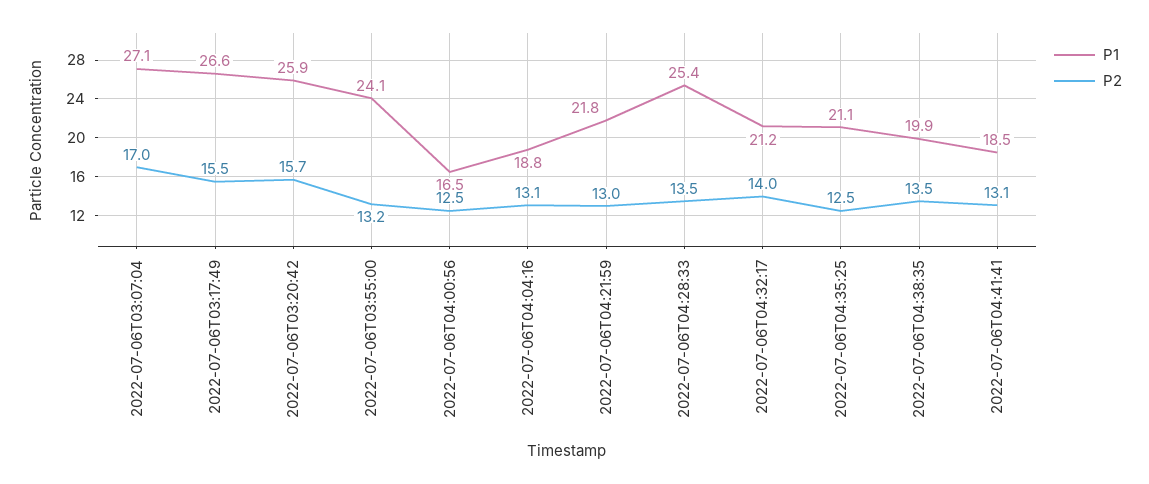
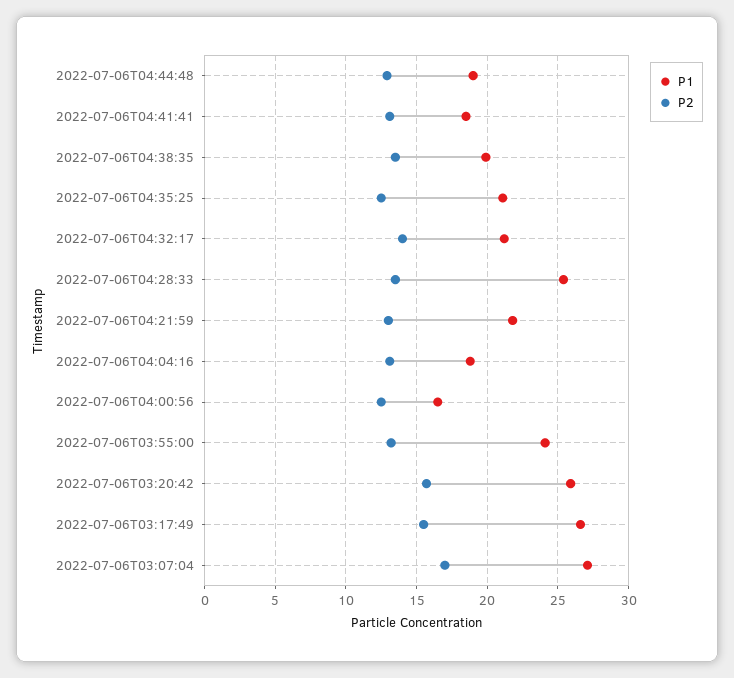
P1, 2022-07-06T04:44:48: none -> 19
P2, 2022-07-06T04:44:48: none -> 13

